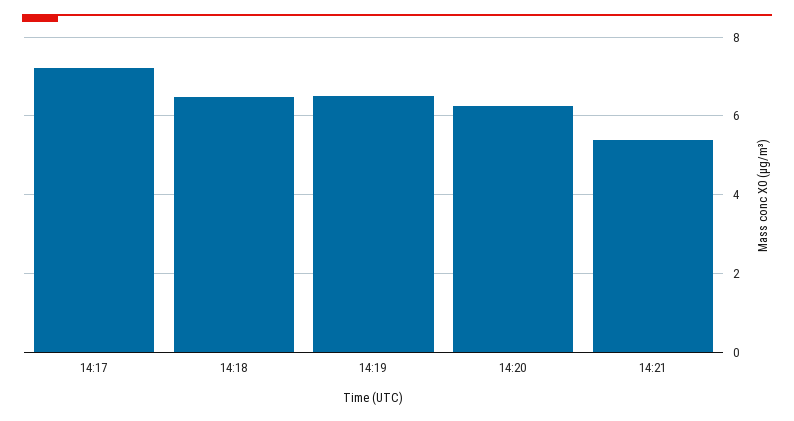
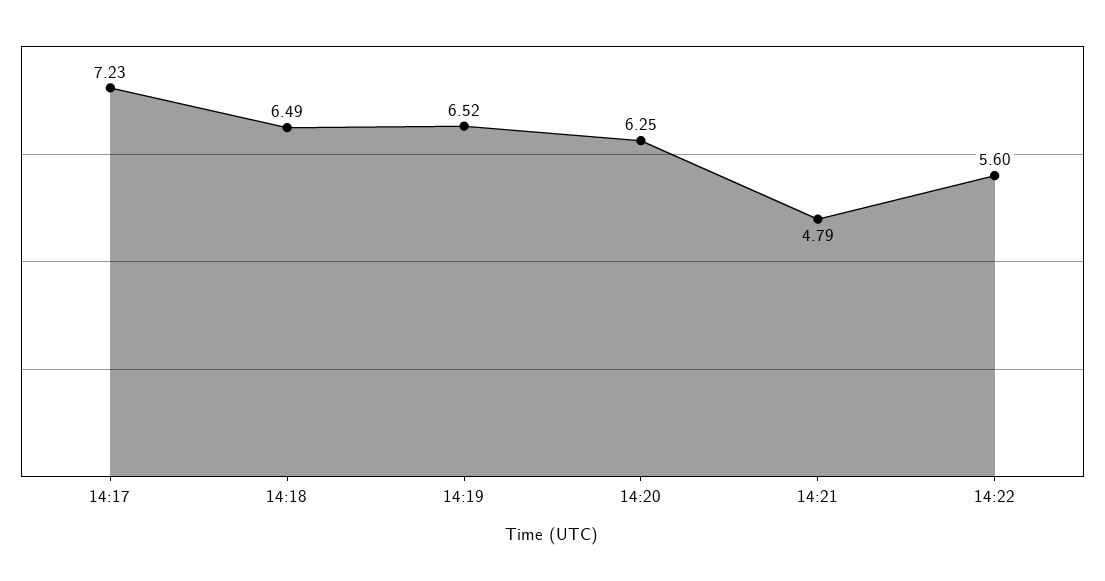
14:21: 5.4 -> 4.79
14:22: none -> 5.6

